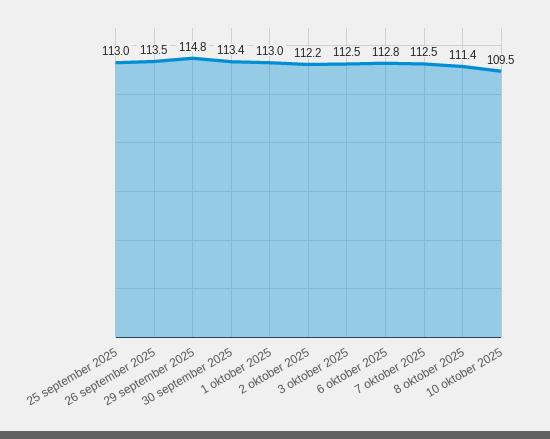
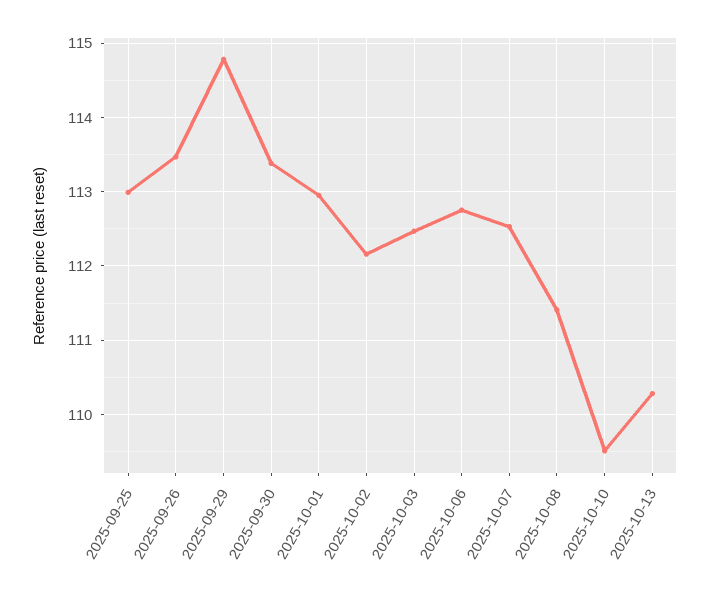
2025-10-13: none -> 110.3

